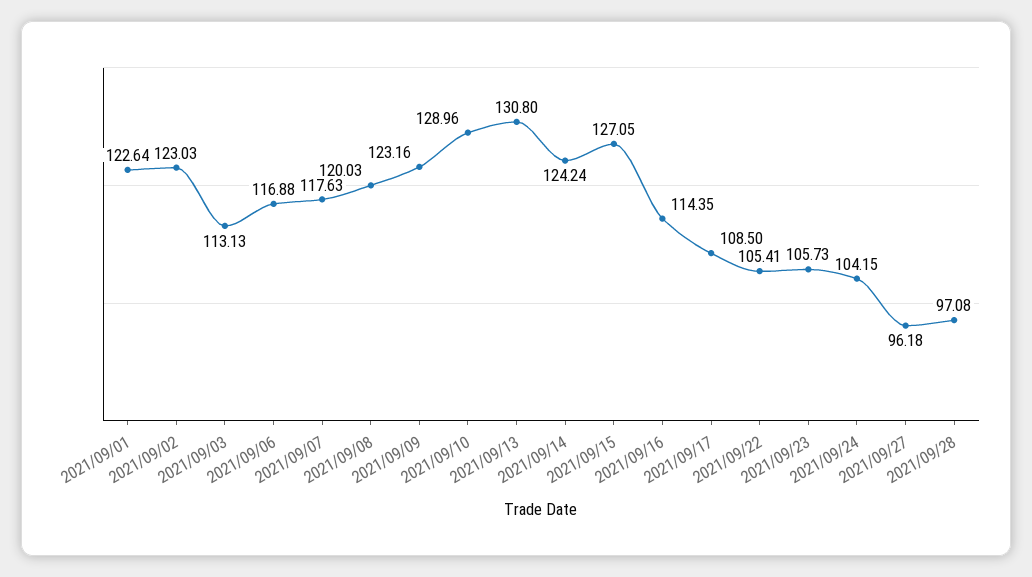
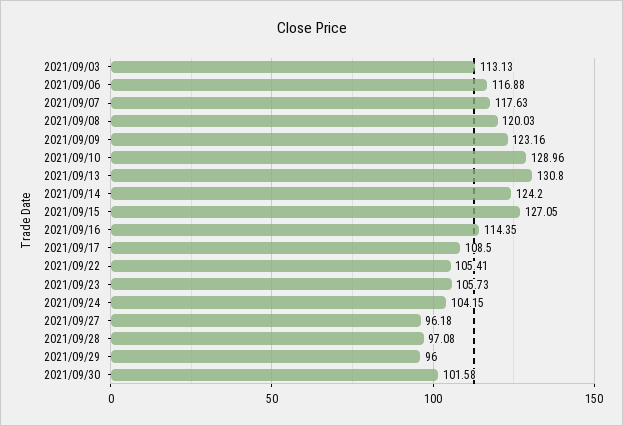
2021/09/01: 122.64 -> none
2021/09/02: 123.03 -> none
2021/09/14: 124.24 -> 124.2
2021/09/29: none -> 96
2021/09/30: none -> 101.58

